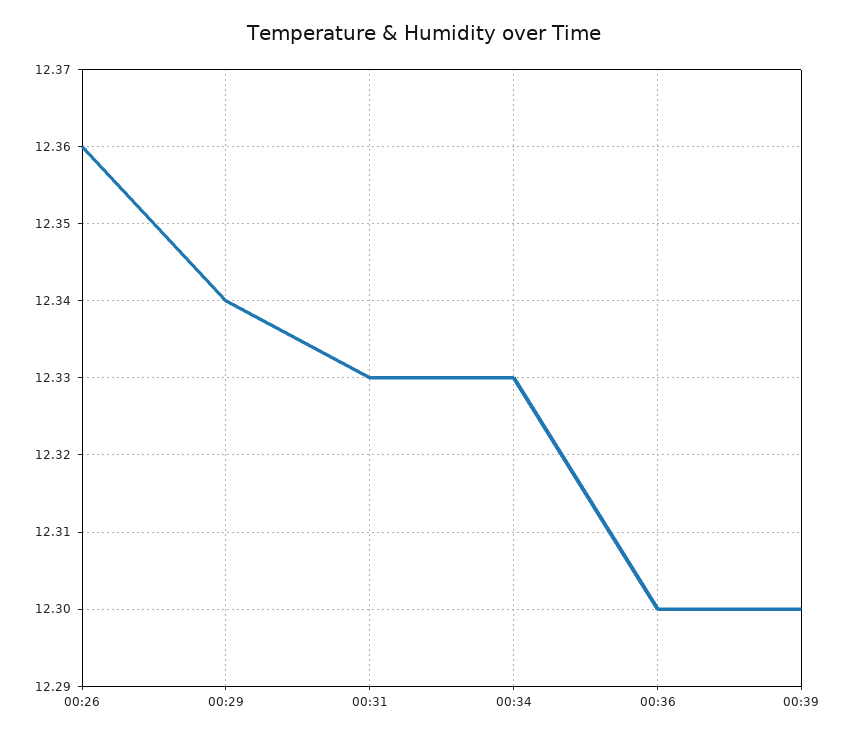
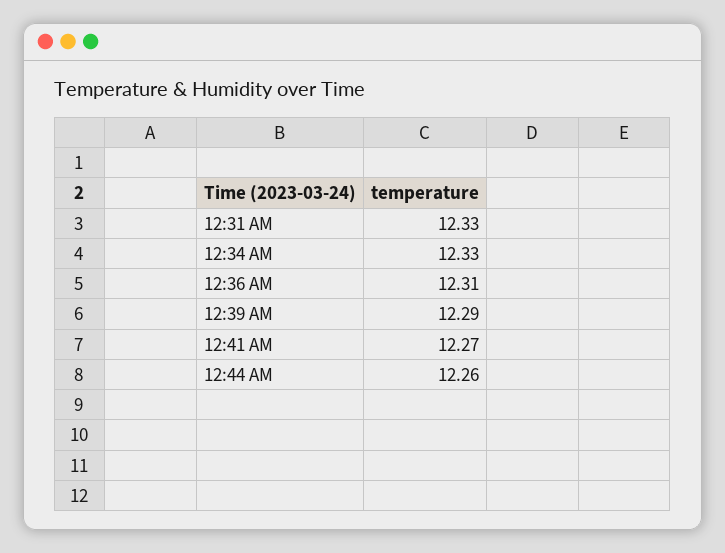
00:26: 12.36 -> none
00:29: 12.34 -> none
00:36: 12.3 -> 12.31
00:39: 12.3 -> 12.29
12:41 AM: none -> 12.27
12:44 AM: none -> 12.26

